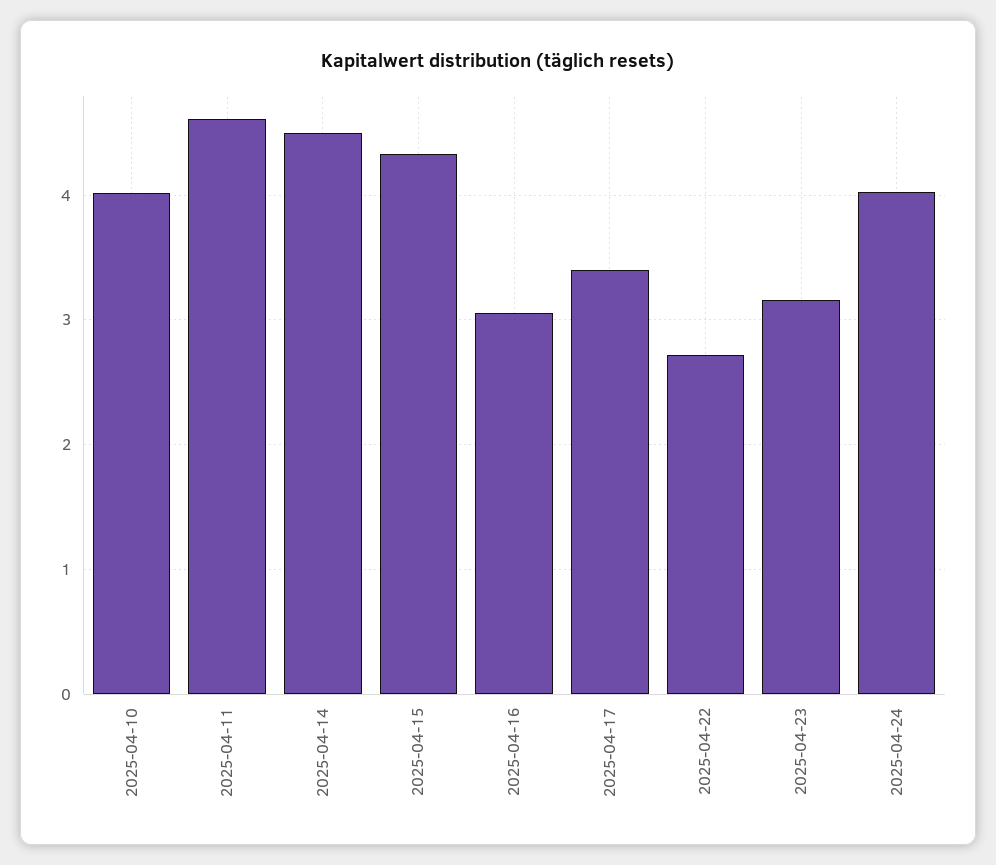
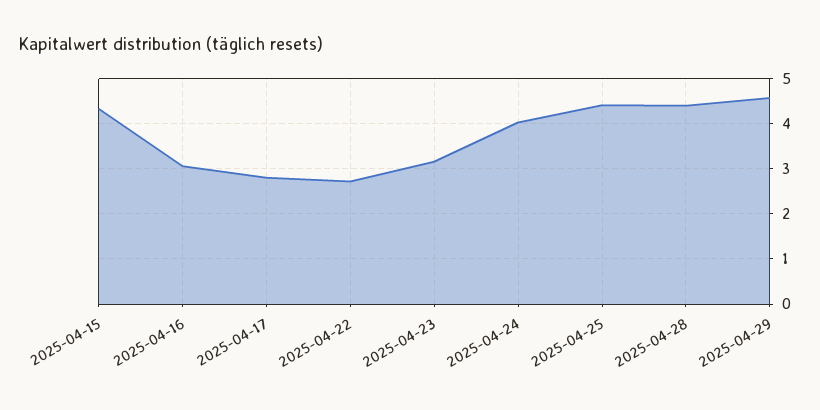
2025-04-10: 4 -> none
2025-04-11: 4.6 -> none
2025-04-14: 4.5 -> none
2025-04-17: 3.4 -> 2.8
2025-04-25: none -> 4.4
2025-04-28: none -> 4.4
2025-04-29: none -> 4.6

